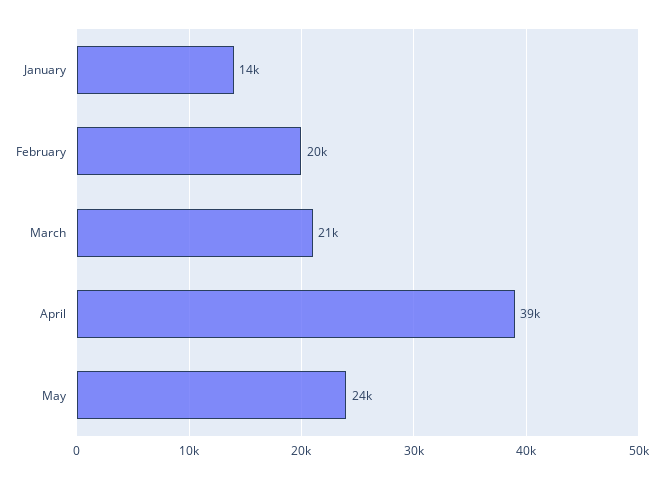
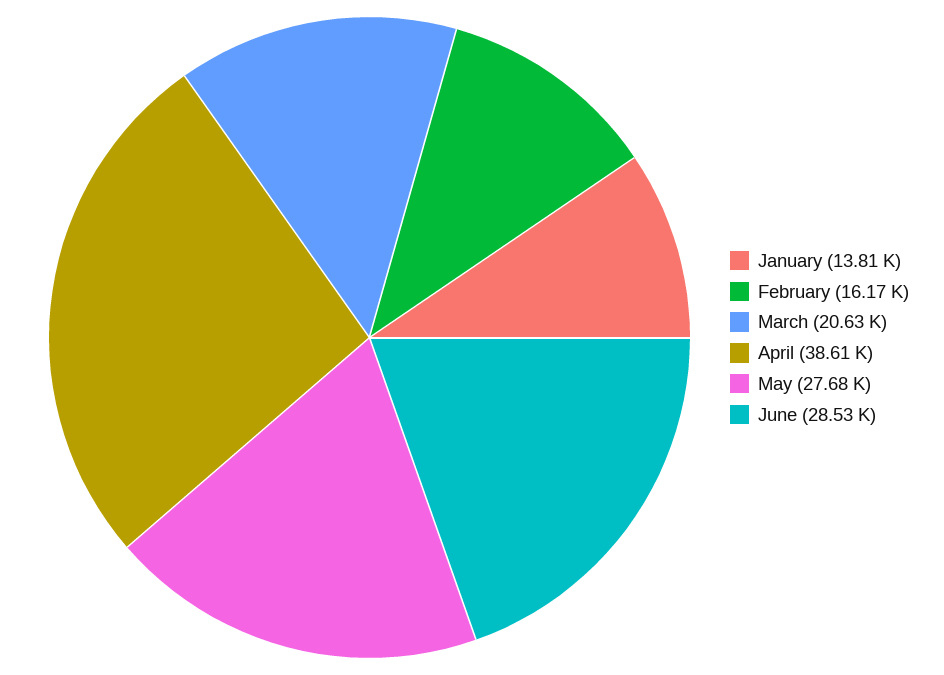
February: 20000 -> 16170
May: 24000 -> 27680
June: none -> 28530

